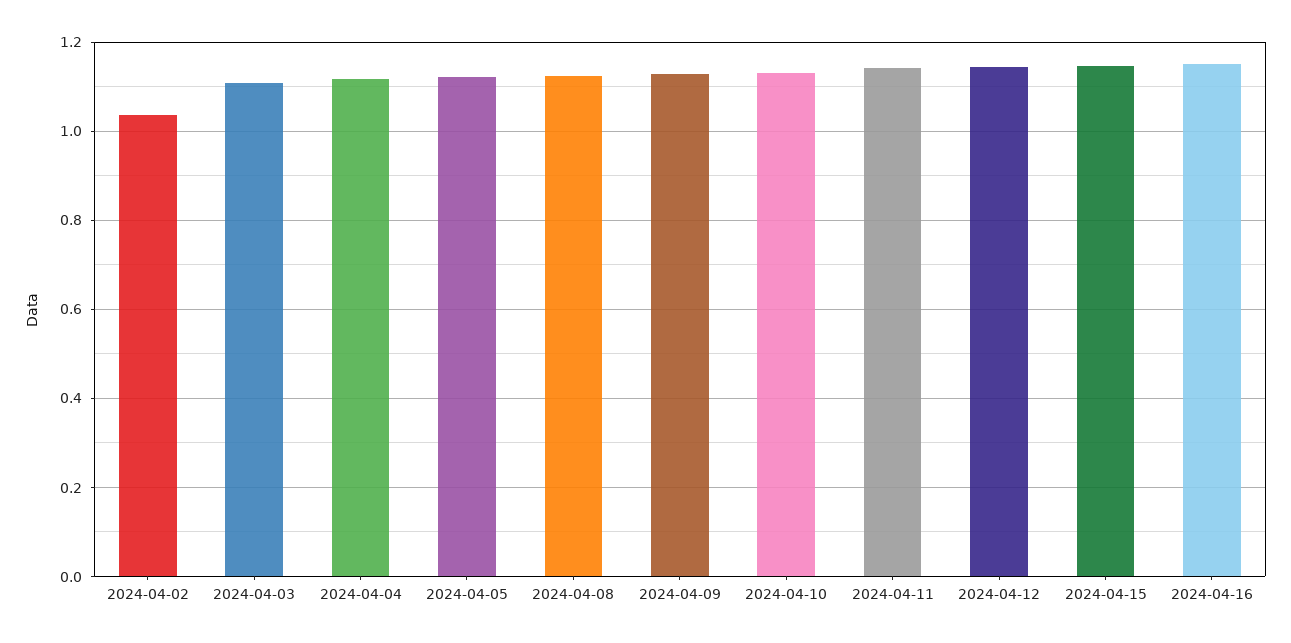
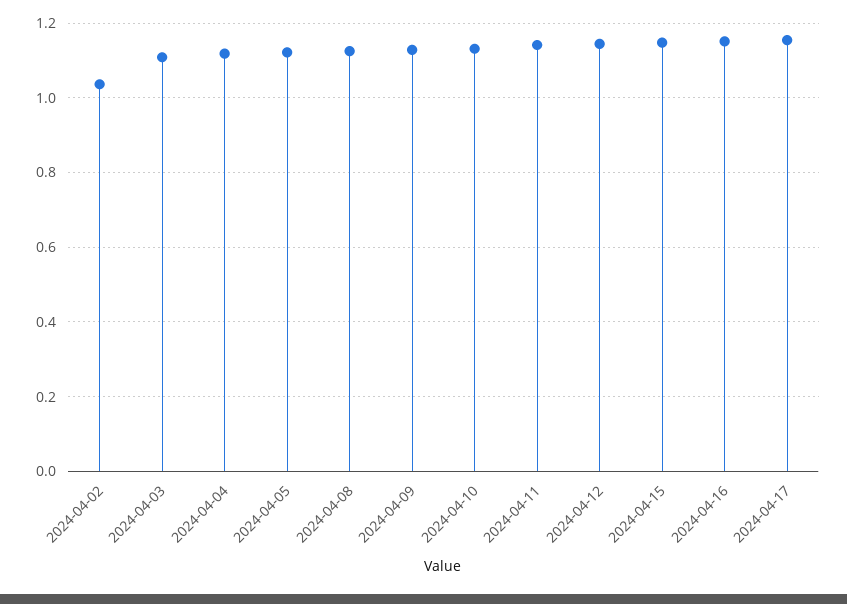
2024-04-17: none -> 1.16

